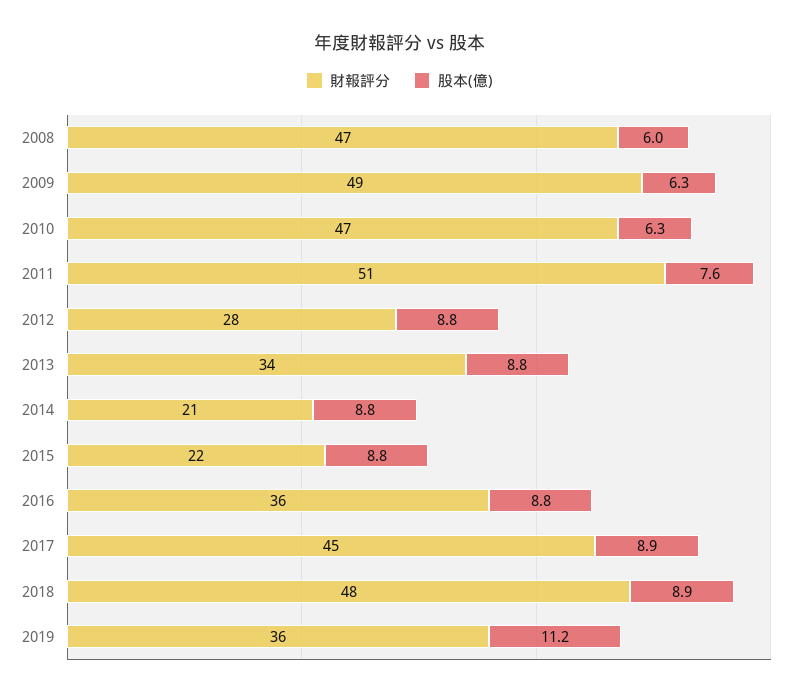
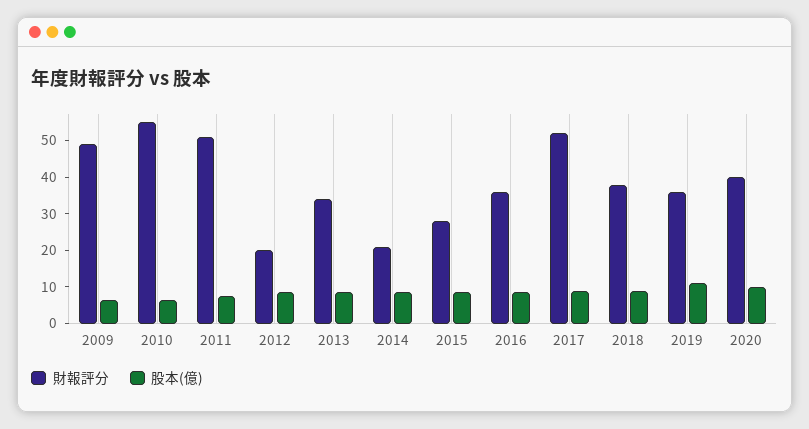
財報評分, 2008: 47 -> none
股本(億), 2008: 6 -> none
財報評分, 2010: 47 -> 55
財報評分, 2012: 28 -> 20
財報評分, 2015: 22 -> 27.5
財報評分, 2017: 45 -> 52.5
財報評分, 2018: 48 -> 37.5
財報評分, 2020: none -> 40
股本(億), 2020: none -> 10

